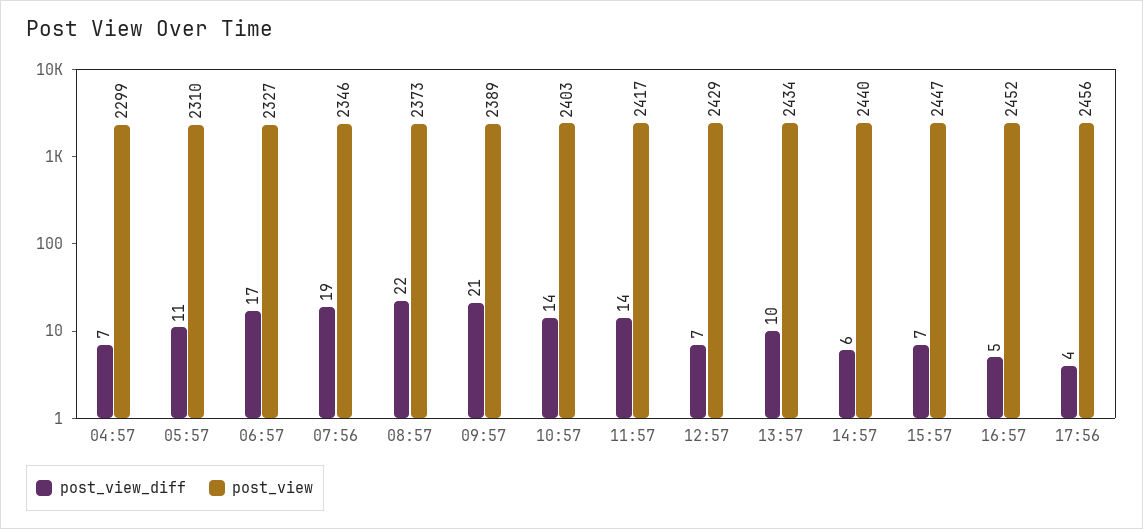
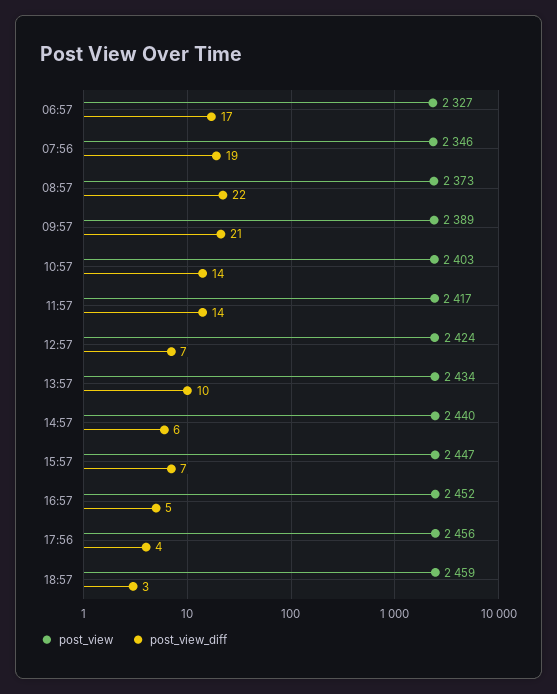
post_view_diff, 04:57: 7 -> none
post_view, 04:57: 2299 -> none
post_view_diff, 05:57: 11 -> none
post_view, 05:57: 2310 -> none
post_view, 12:57: 2429 -> 2424
post_view, 18:57: none -> 2459
post_view_diff, 18:57: none -> 3

